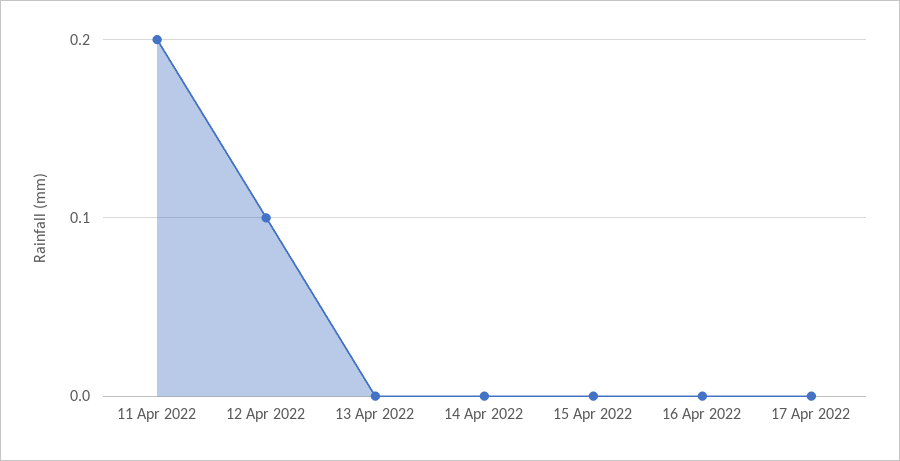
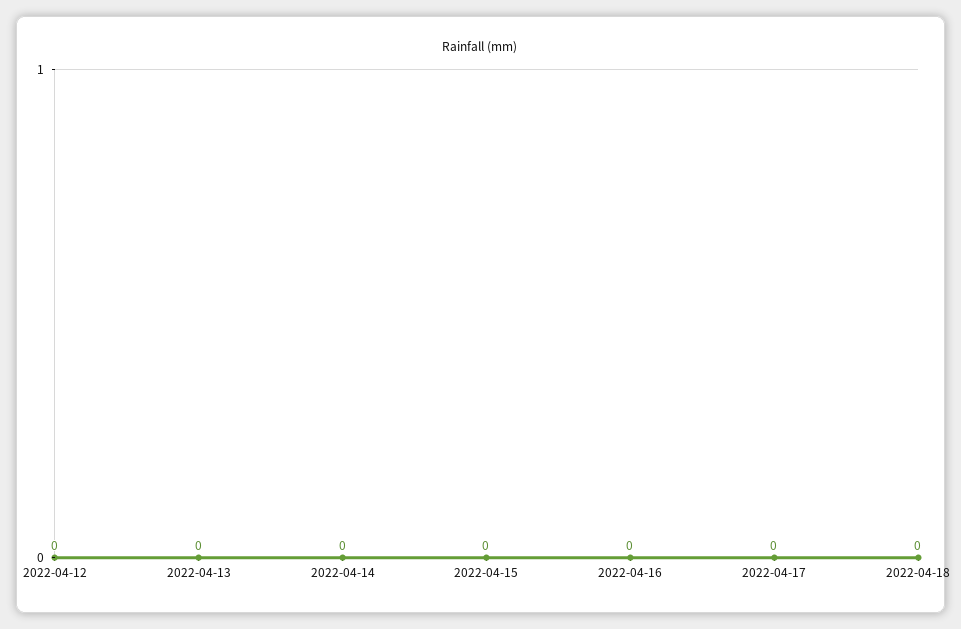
11 Apr 2022: 0.2 -> none
12 Apr 2022: 0.1 -> 0
2022-04-18: none -> 0

